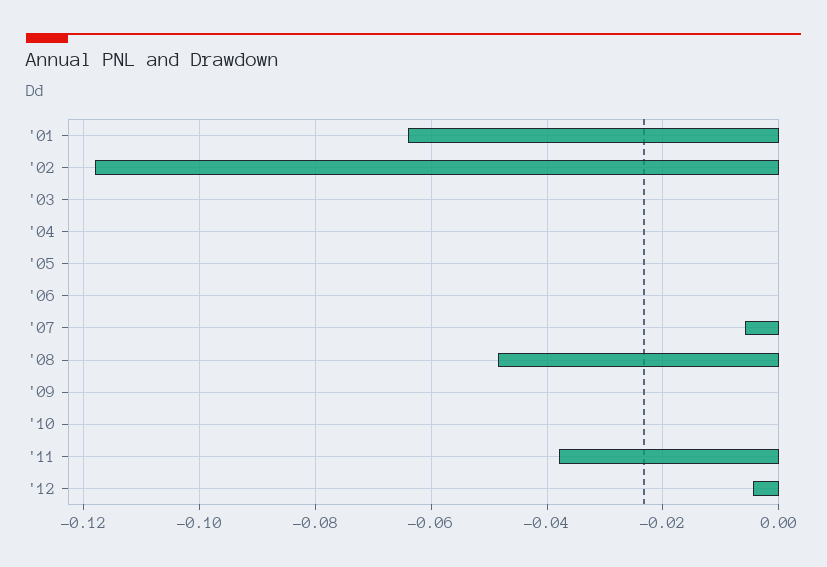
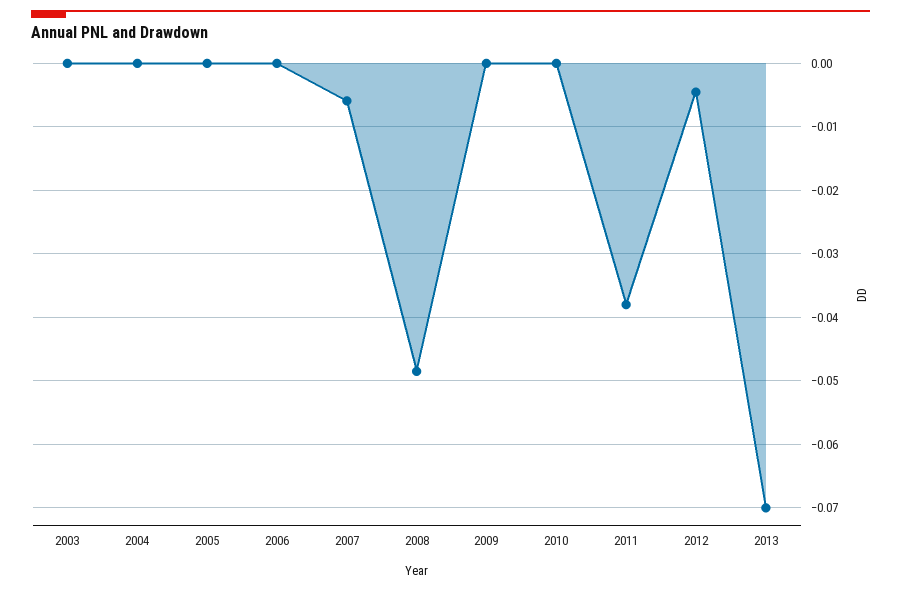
'01: -0.064 -> none
'02: -0.118 -> none
2013: none -> -0.07

